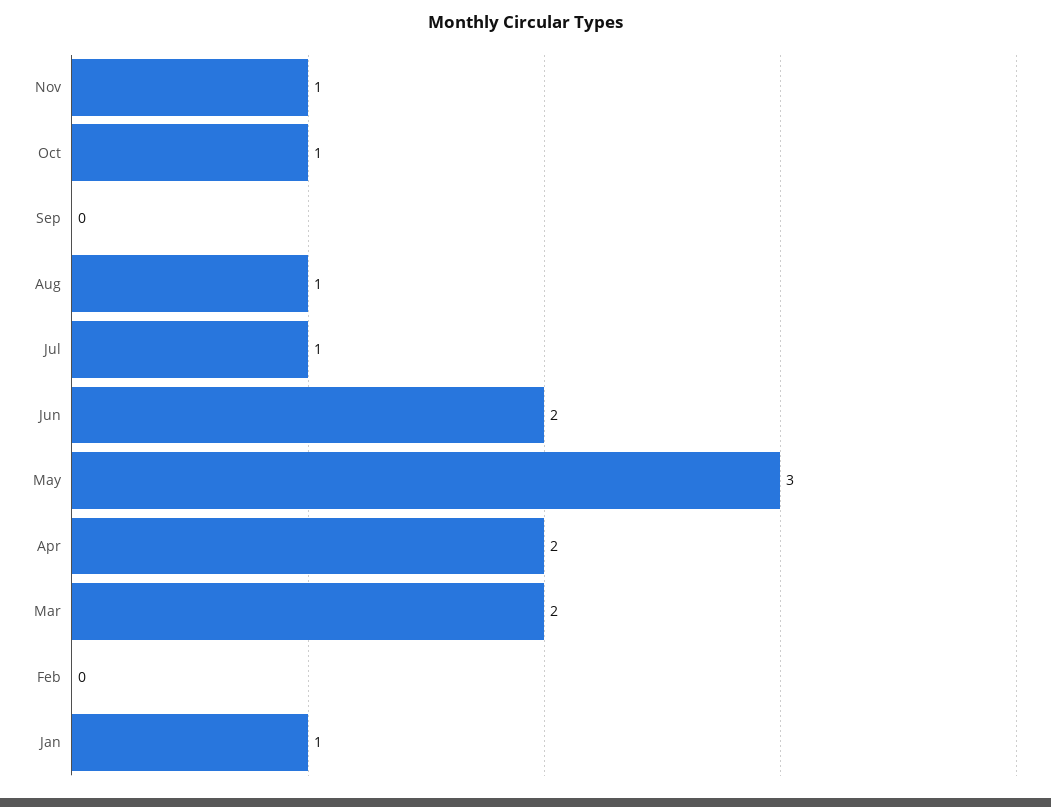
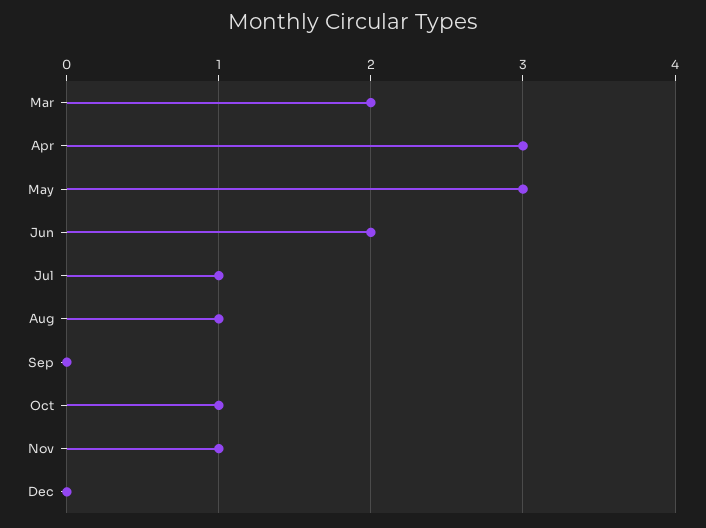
Apr: 2 -> 3
Feb: 0 -> none
Jan: 1 -> none
Dec: none -> 0

